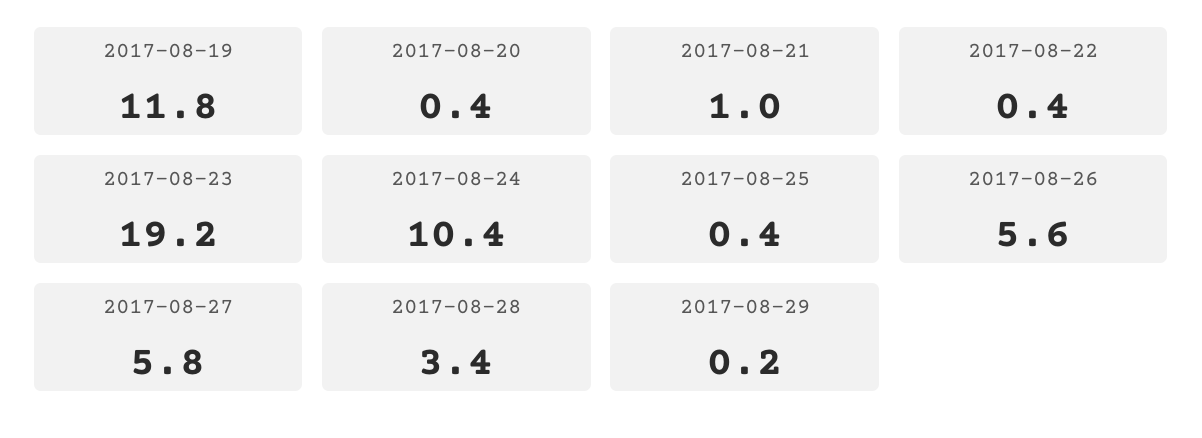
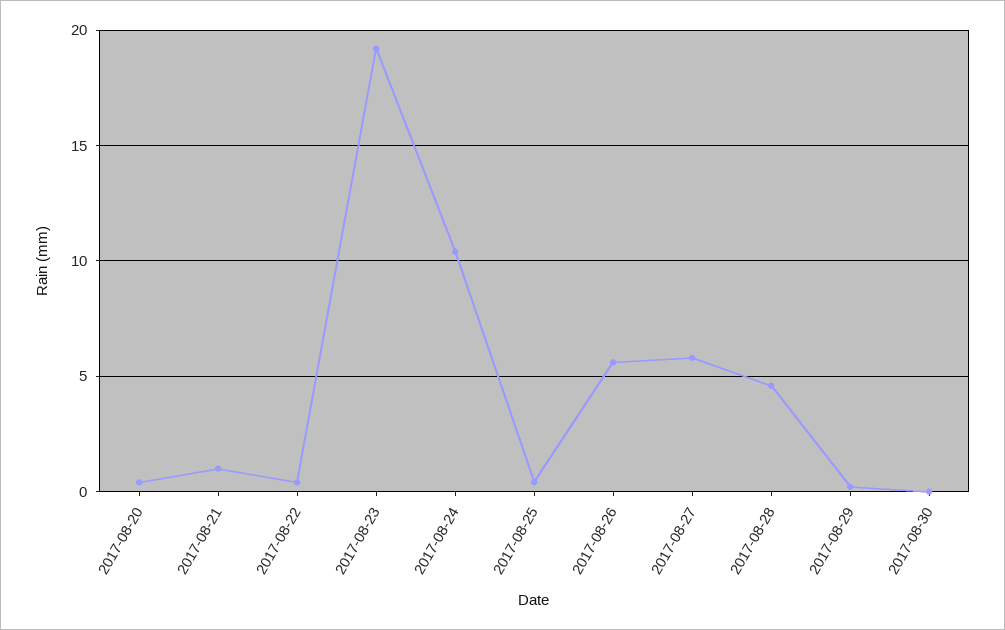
2017-08-19: 11.8 -> none
2017-08-28: 3.4 -> 4.5
2017-08-30: none -> 0

